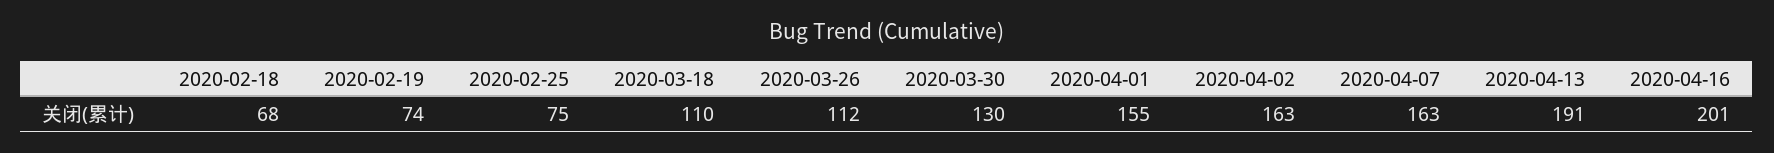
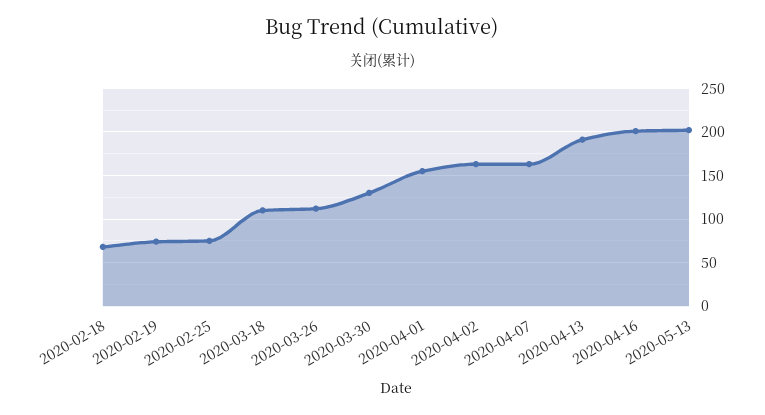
2020-05-13: none -> 200

